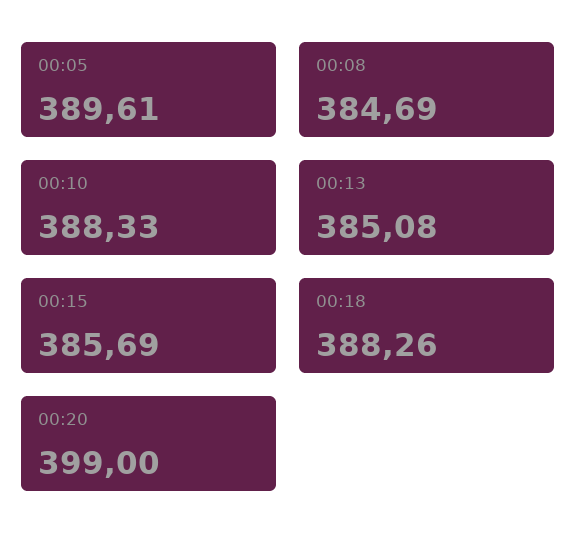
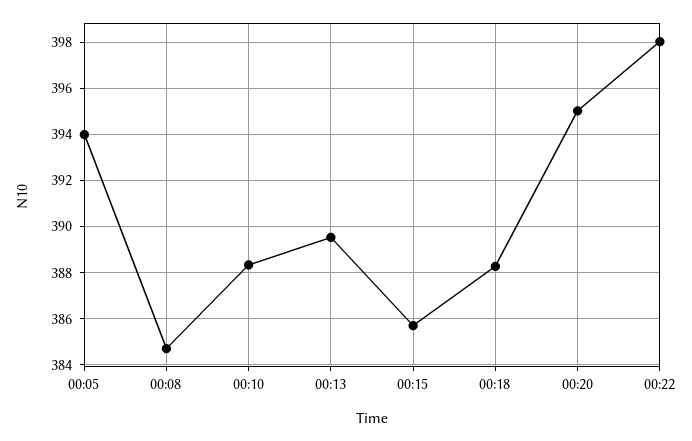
00:05: 389.61 -> 394
00:13: 385.08 -> 389.5
00:20: 399 -> 395
00:22: none -> 398

